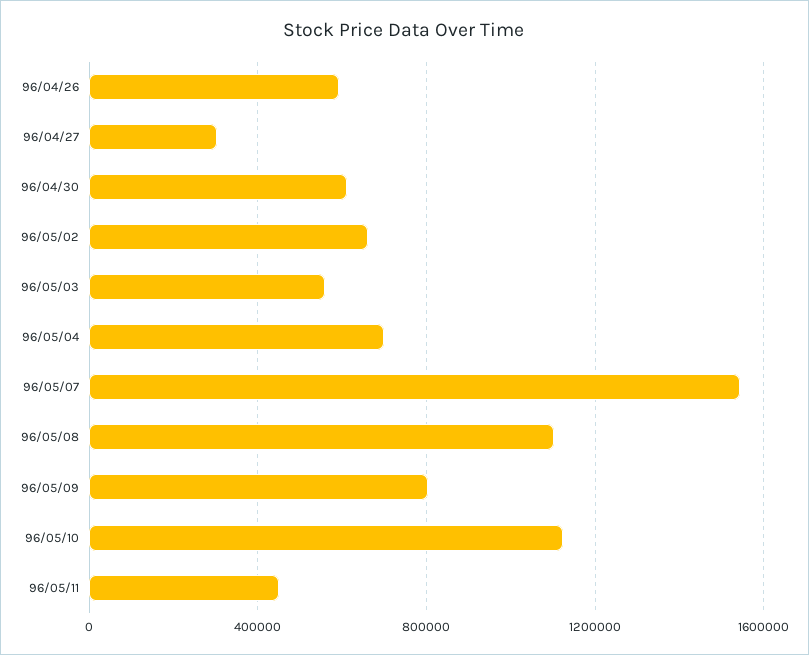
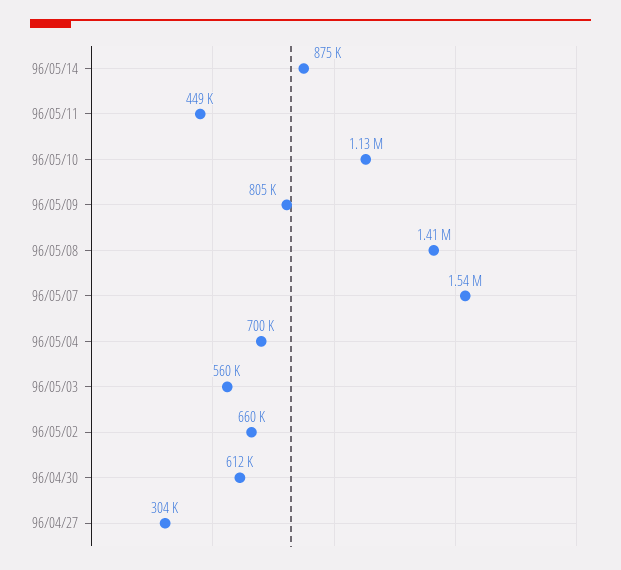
96/04/26: 600000 -> none
96/05/08: 1100000 -> 1410000
96/05/14: none -> 875000

